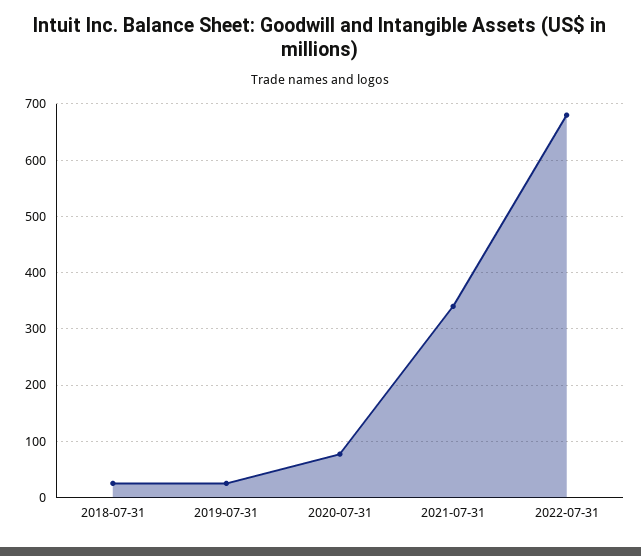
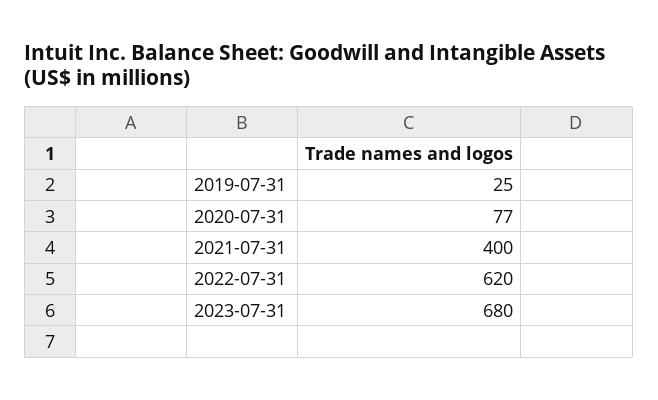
2018-07-31: 20 -> none
2021-07-31: 340 -> 400
2022-07-31: 680 -> 620
2023-07-31: none -> 680

